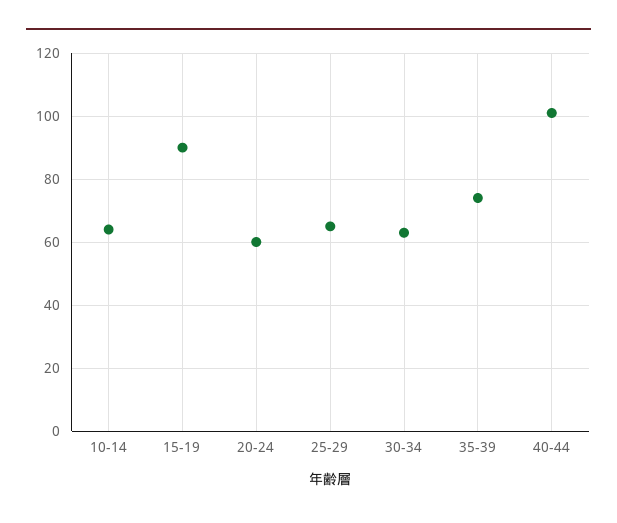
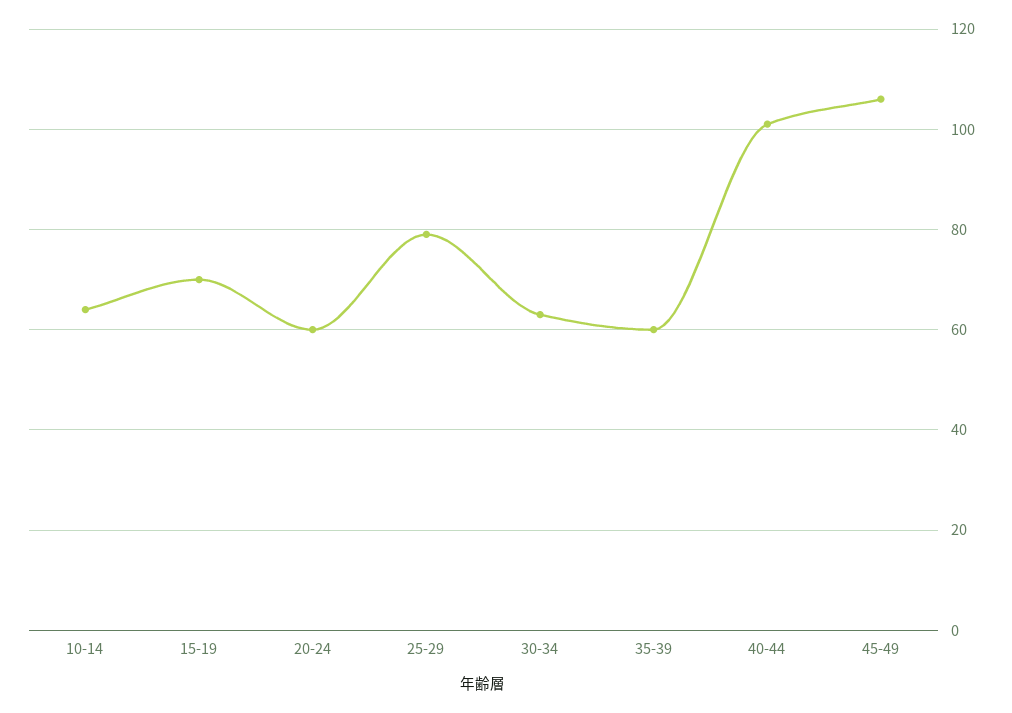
15-19: 90 -> 70
25-29: 65 -> 80
35-39: 75 -> 60
45-49: none -> 105

